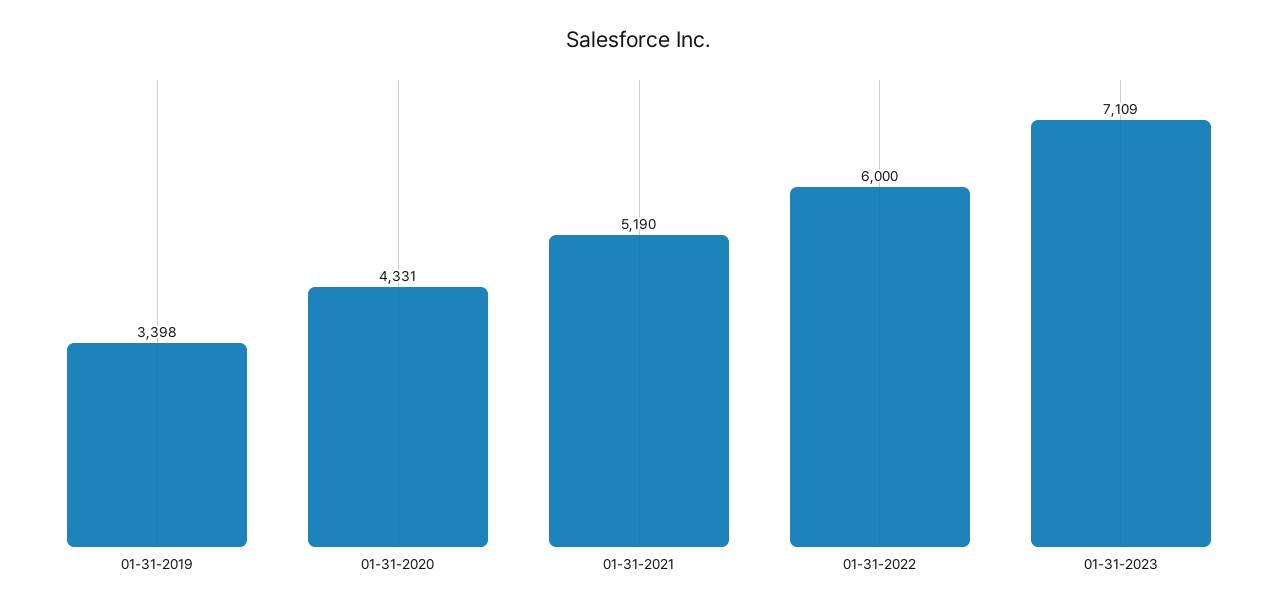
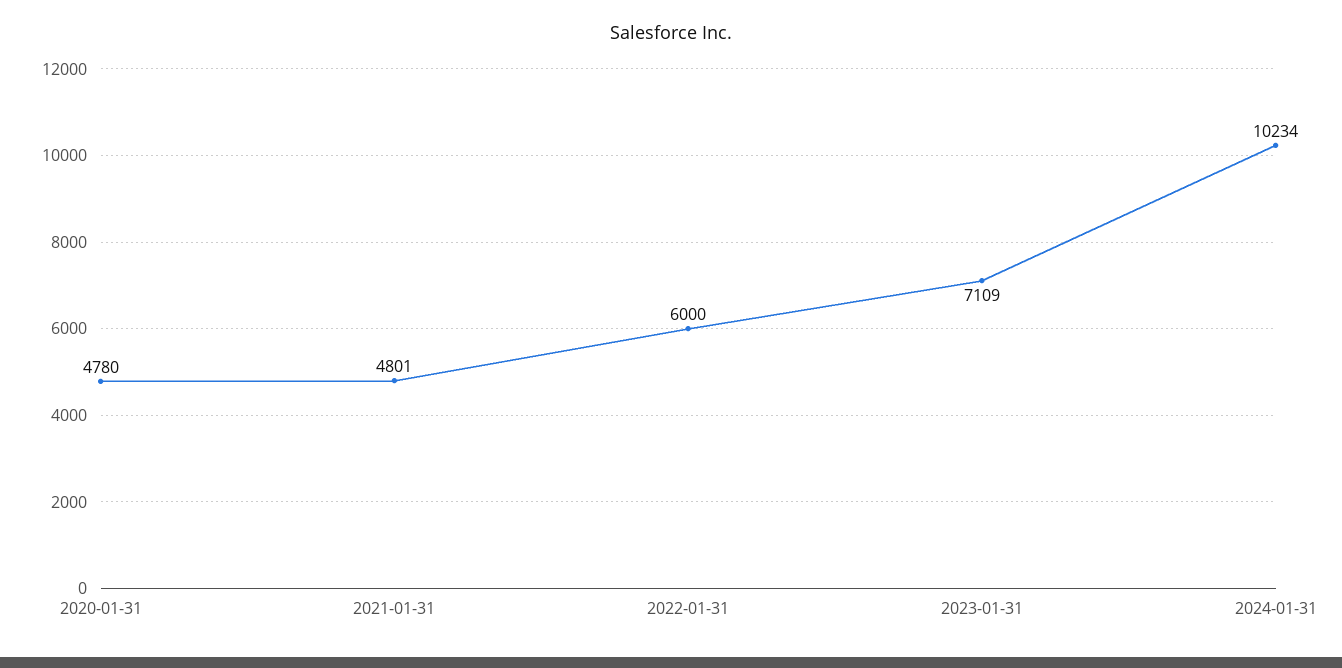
01-31-2019: 3398 -> none
01-31-2020: 4331 -> 4780
01-31-2021: 5190 -> 4801
2024-01-31: none -> 10234

